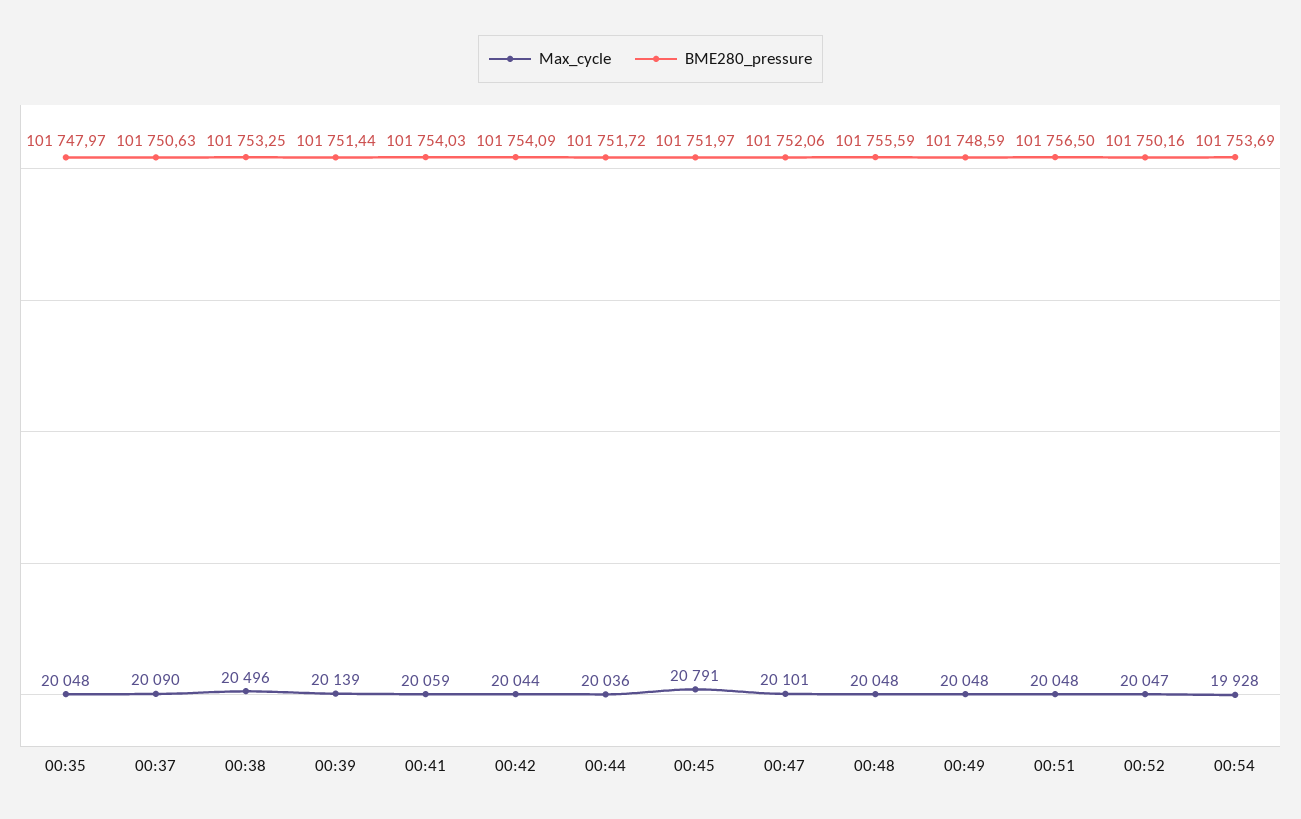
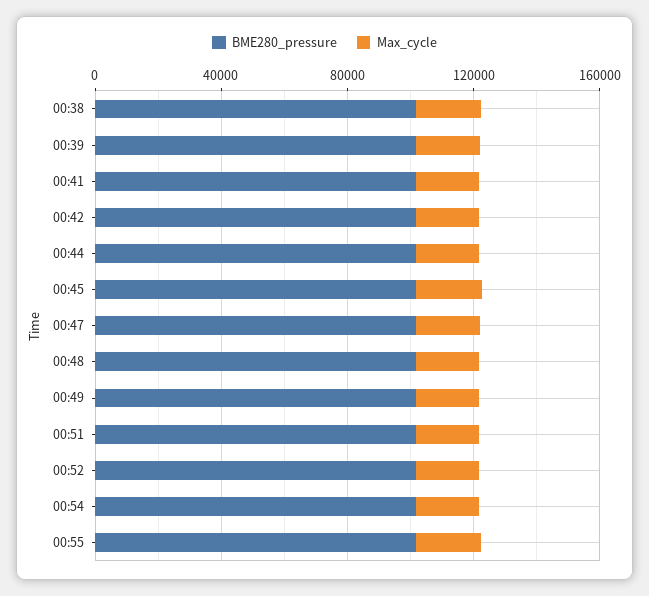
Max_cycle, 00:35: 20048 -> none
BME280_pressure, 00:35: 101747.97 -> none
Max_cycle, 00:37: 20090 -> none
BME280_pressure, 00:37: 101750.63 -> none
BME280_pressure, 00:55: none -> 100000
Max_cycle, 00:55: none -> 20000

